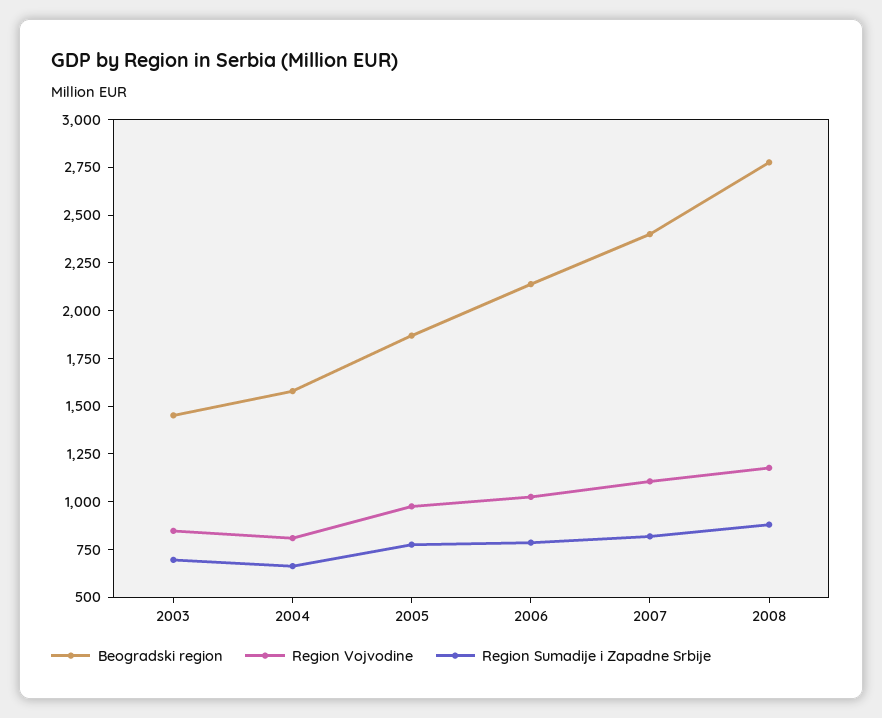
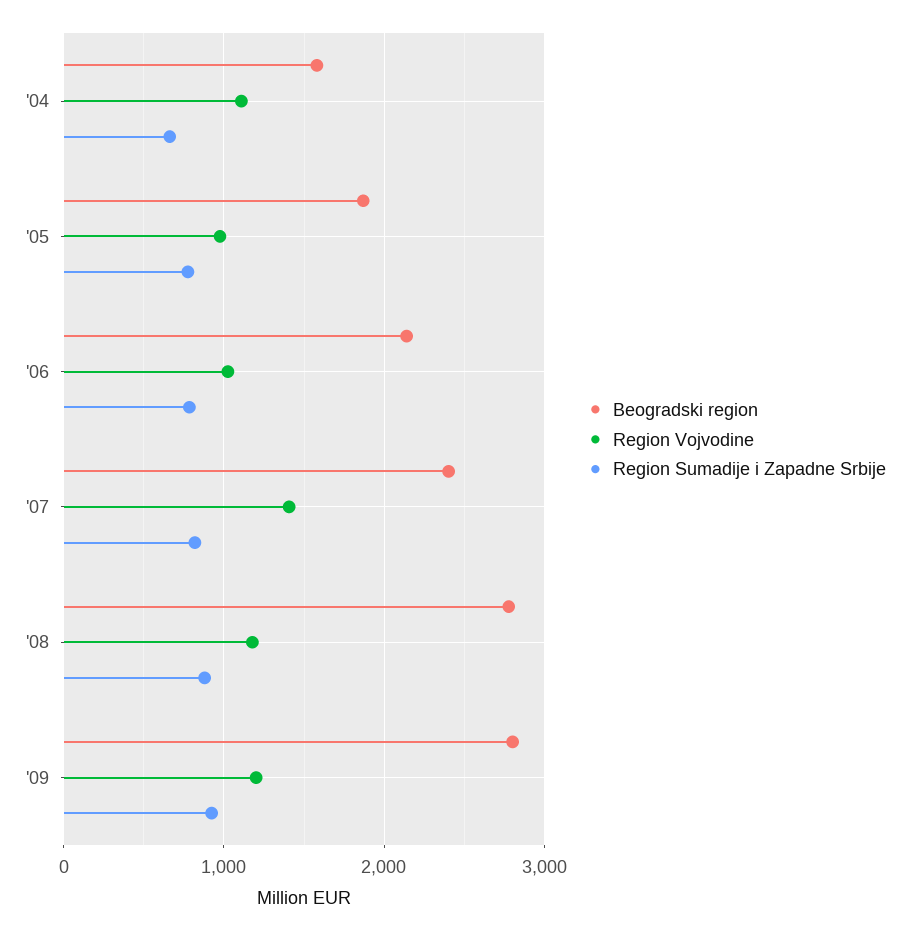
Beogradski region, 2003: 1450 -> none
Region Vojvodine, 2003: 850 -> none
Region Sumadije i Zapadne Srbije, 2003: 700 -> none
Region Vojvodine, 2004: 800 -> 1100
Region Vojvodine, 2007: 1100 -> 1400
Beogradski region, '09: none -> 2800
Region Vojvodine, '09: none -> 1200
Region Sumadije i Zapadne Srbije, '09: none -> 900

